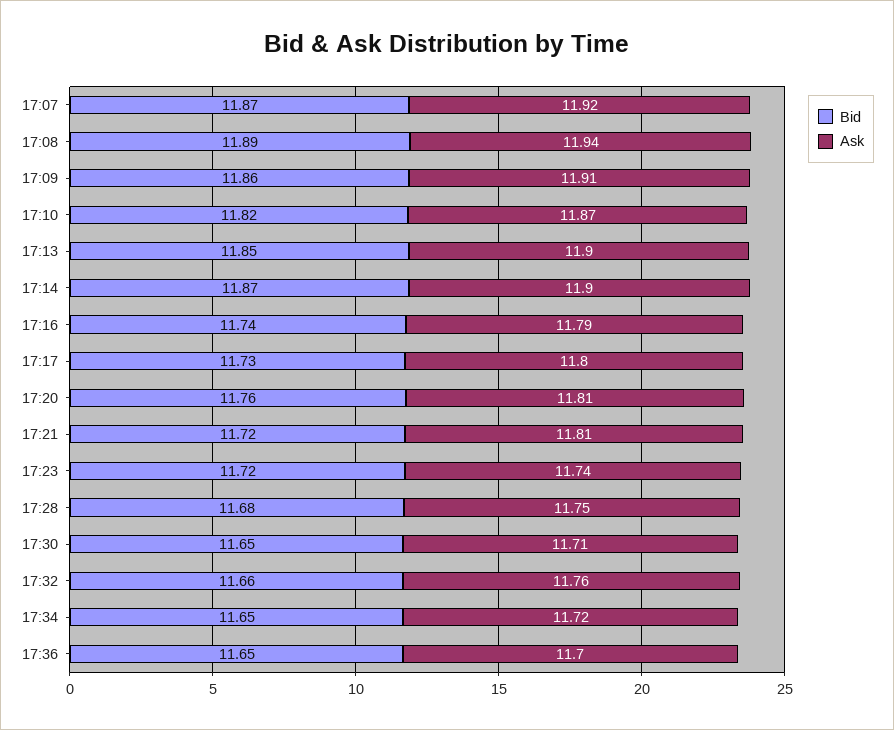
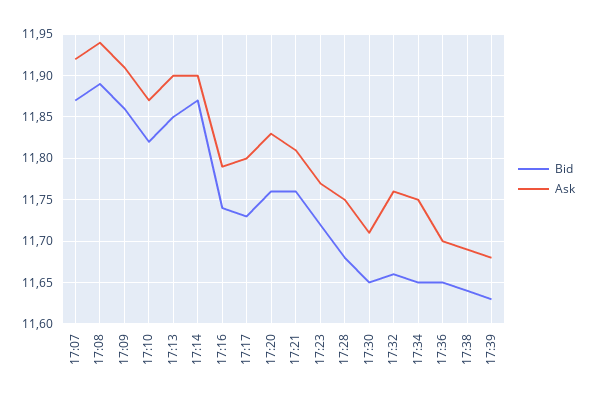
Ask, 17:20: 11.81 -> 11.83
Bid, 17:21: 11.72 -> 11.76
Ask, 17:23: 11.74 -> 11.77
Ask, 17:34: 11.72 -> 11.75
Bid, 17:38: none -> 11.64
Ask, 17:38: none -> 11.69
Bid, 17:39: none -> 11.63
Ask, 17:39: none -> 11.68

